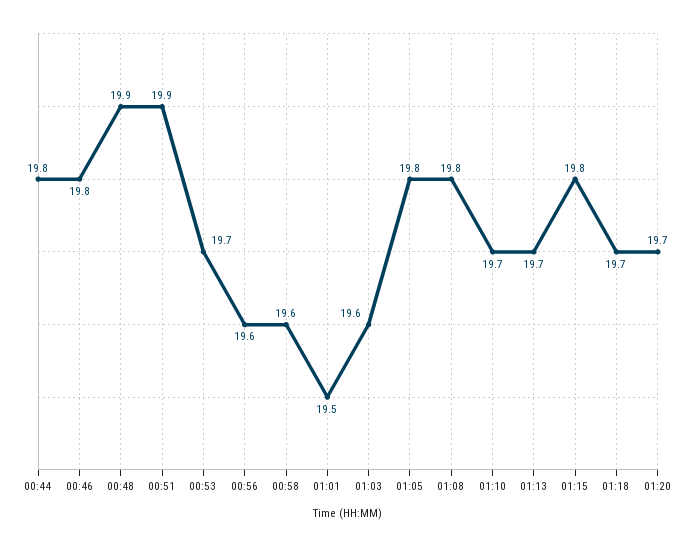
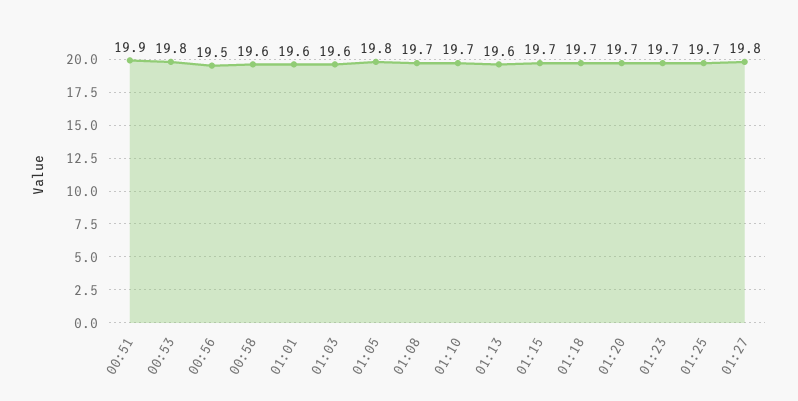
00:44: 19.8 -> none
00:46: 19.8 -> none
00:48: 19.9 -> none
00:53: 19.7 -> 19.8
00:56: 19.6 -> 19.5
01:01: 19.5 -> 19.6
01:08: 19.8 -> 19.7
01:13: 19.7 -> 19.6
01:15: 19.8 -> 19.7
01:23: none -> 19.7
01:25: none -> 19.7
01:27: none -> 19.8

